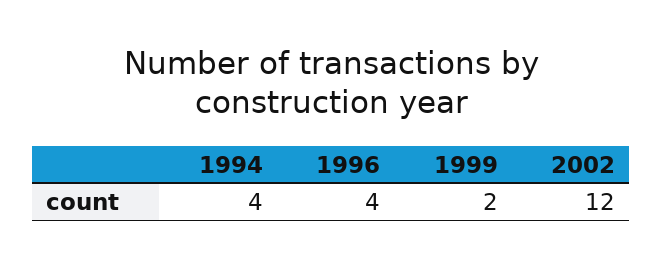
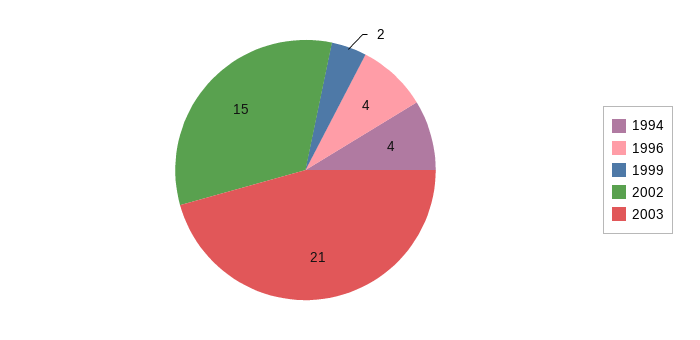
2002: 12 -> 15
2003: none -> 21

